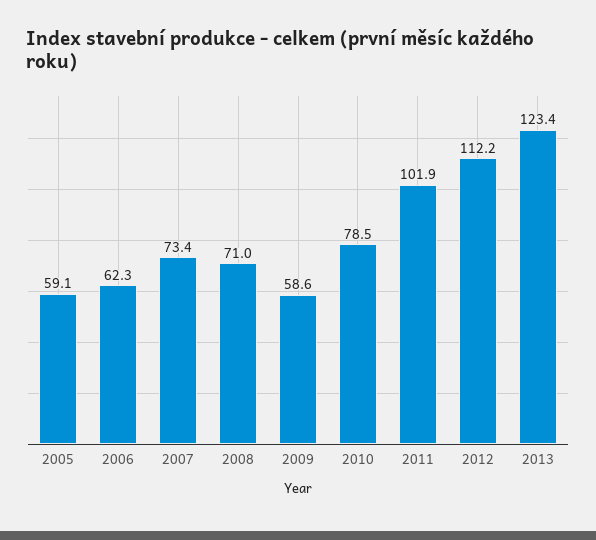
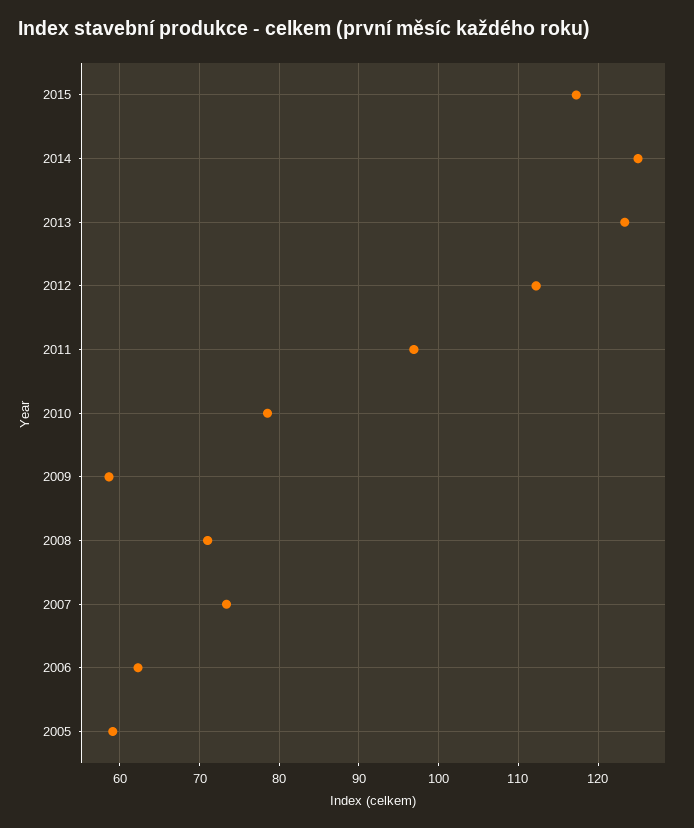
2011: 101.9 -> 97
2015: none -> 117
2014: none -> 125

